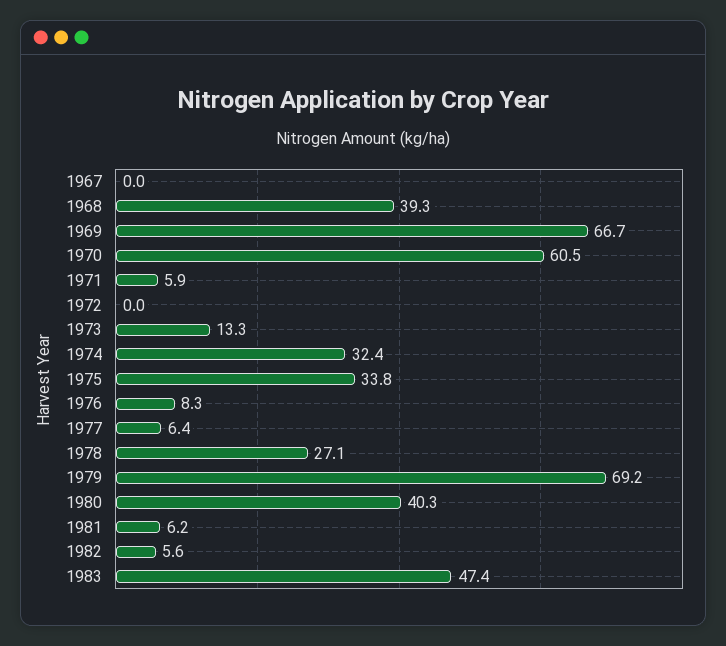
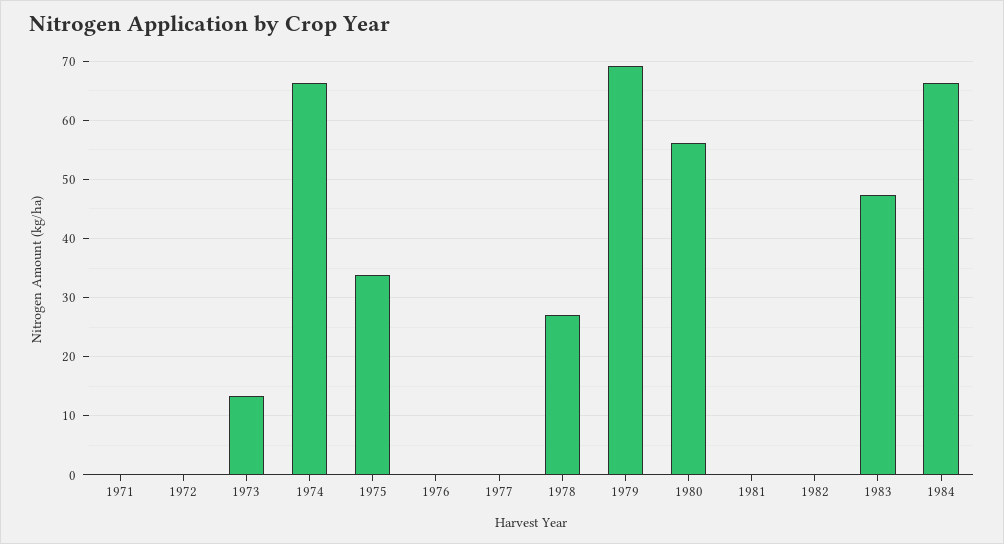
1967: 0 -> none
1968: 39.3 -> none
1969: 66.7 -> none
1970: 60.5 -> none
1971: 5.9 -> 0
1974: 32.4 -> 66
1976: 8.3 -> 0
1977: 6.4 -> 0
1980: 40.3 -> 56
1981: 6.2 -> 0
1982: 5.6 -> 0
1984: none -> 66

